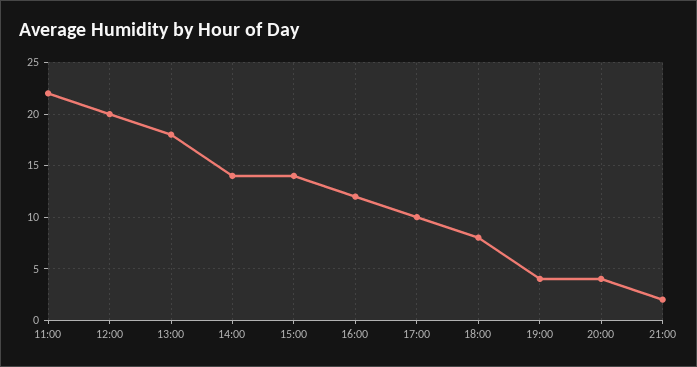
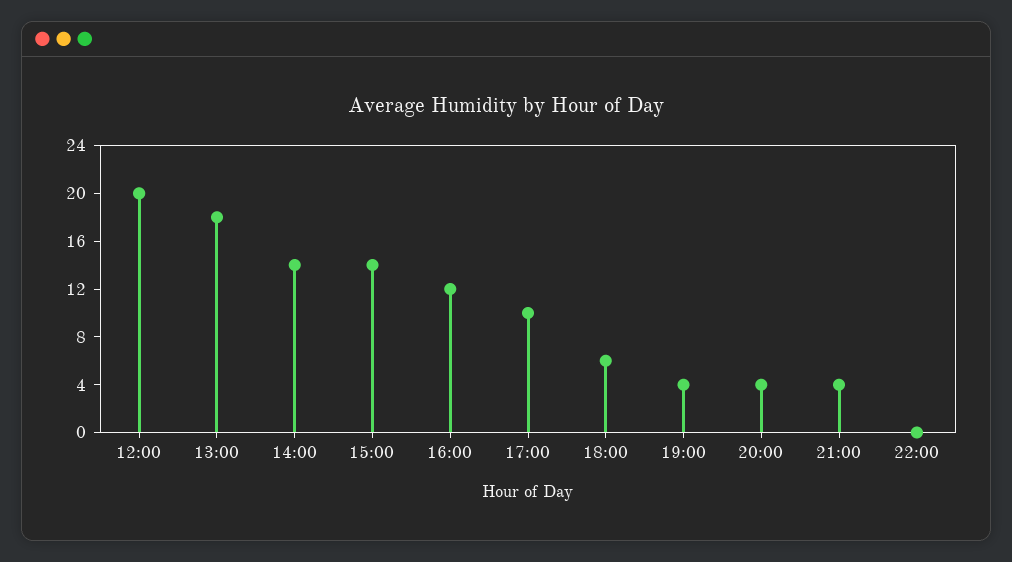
11:00: 22 -> none
18:00: 8 -> 6
21:00: 2 -> 4
22:00: none -> 0

